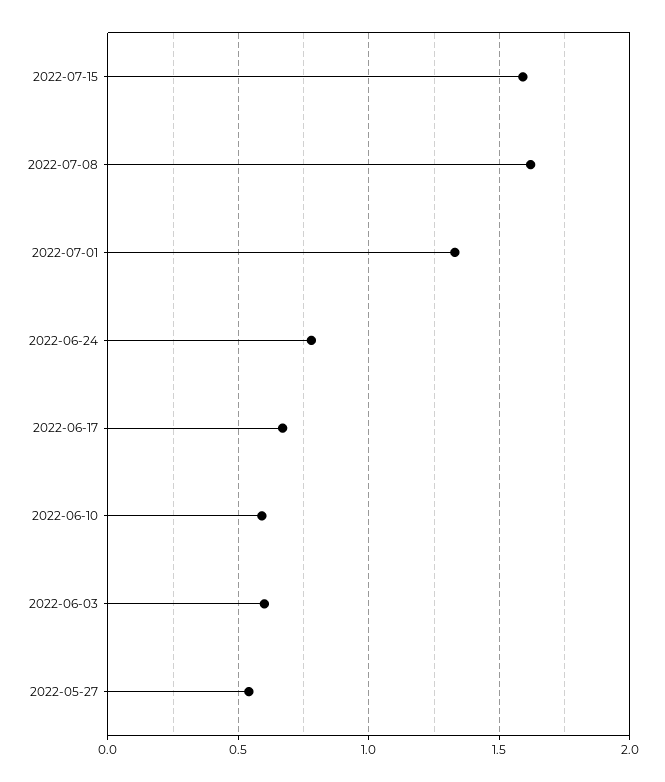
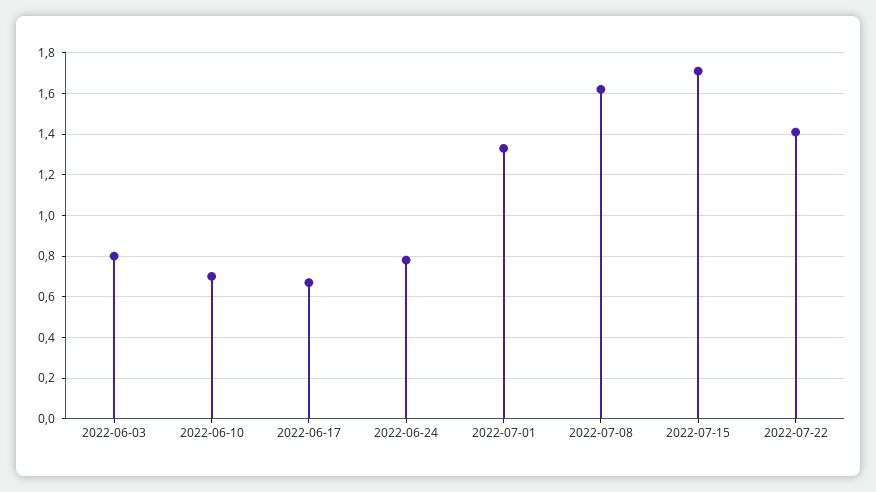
2022-07-15: 1.6 -> 1.7
2022-06-10: 0.6 -> 0.7
2022-06-03: 0.6 -> 0.8
2022-05-27: 0.55 -> none
2022-07-22: none -> 1.4

